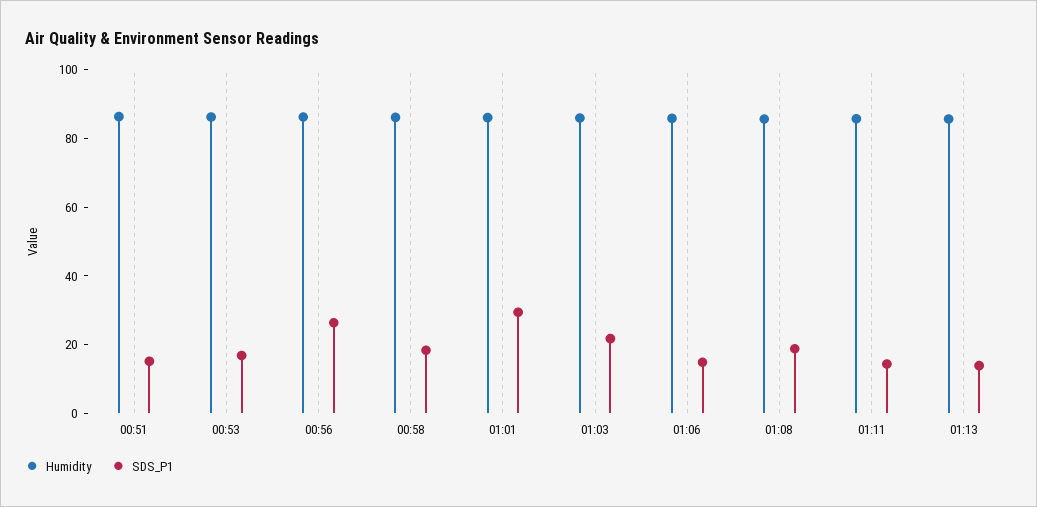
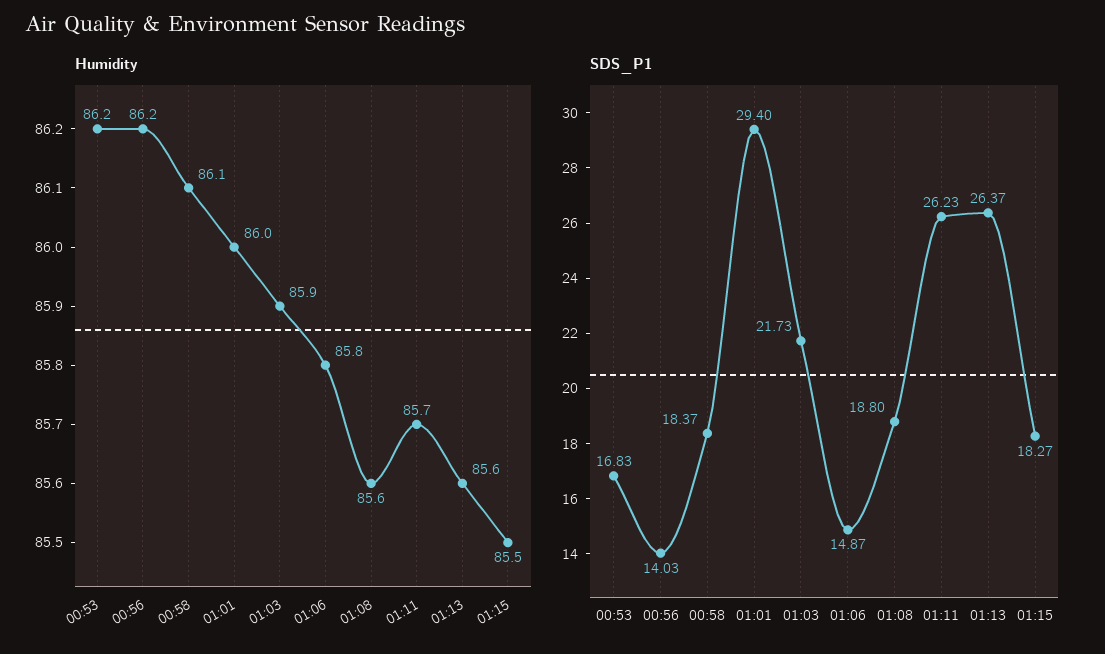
Humidity, 00:51: 85 -> none
SDS_P1, 00:51: 15 -> none
SDS_P1, 00:56: 25 -> 14.03
SDS_P1, 01:11: 15 -> 26.23
SDS_P1, 01:13: 15 -> 26.37
Humidity, 01:15: none -> 85.5
SDS_P1, 01:15: none -> 18.27

